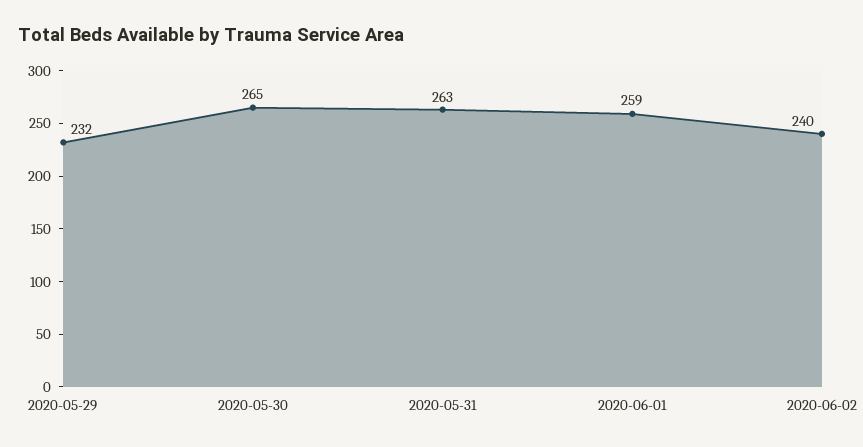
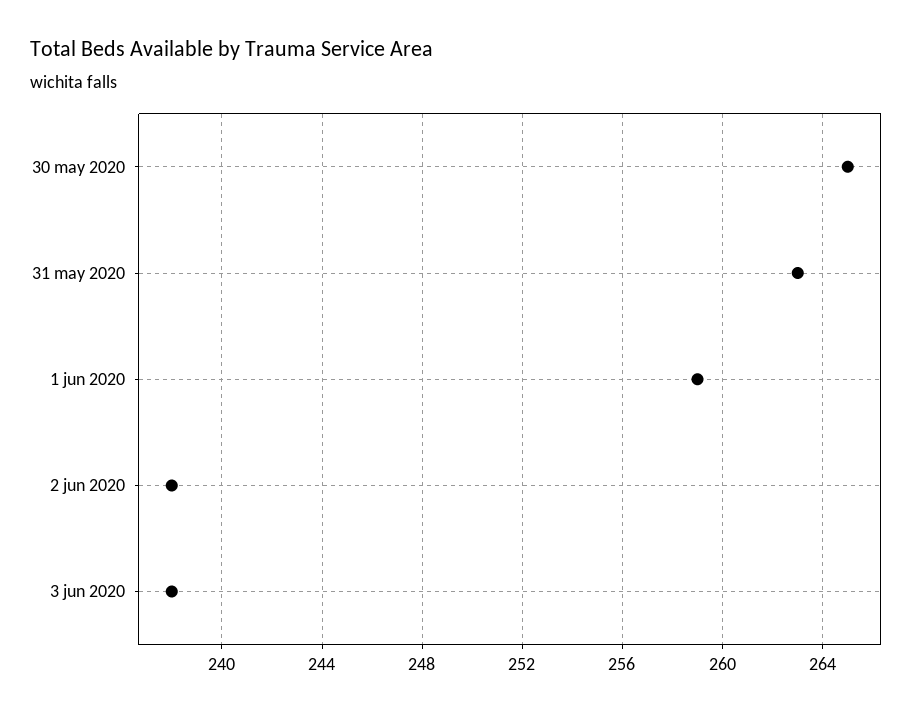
2020-05-29: 232 -> none
2020-06-02: 240 -> 238
3 jun 2020: none -> 238

